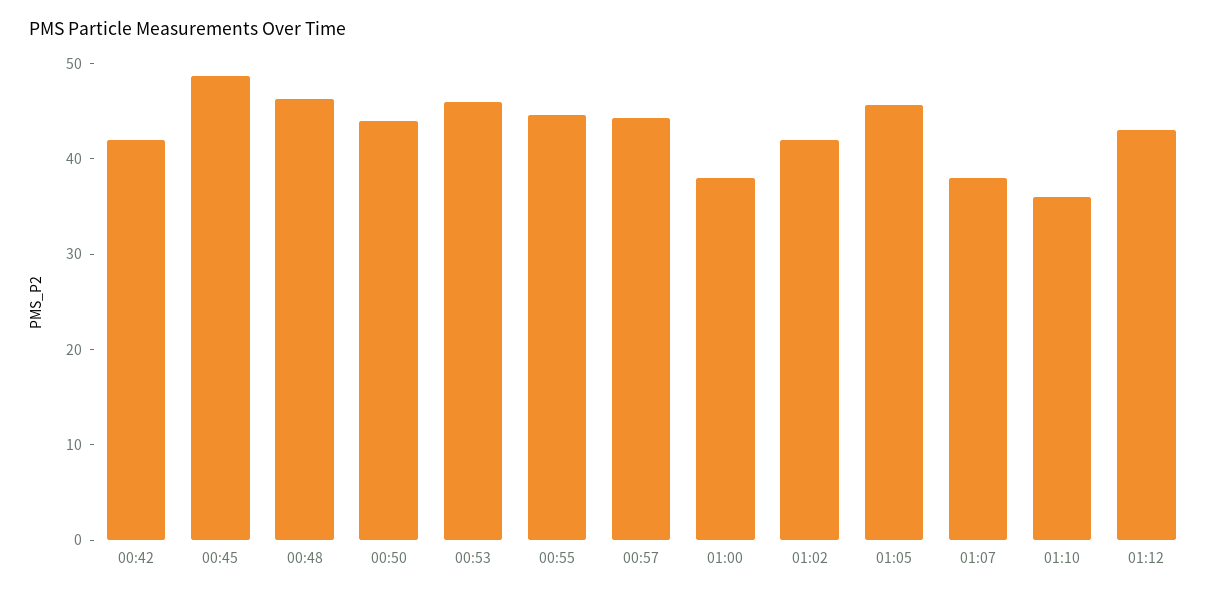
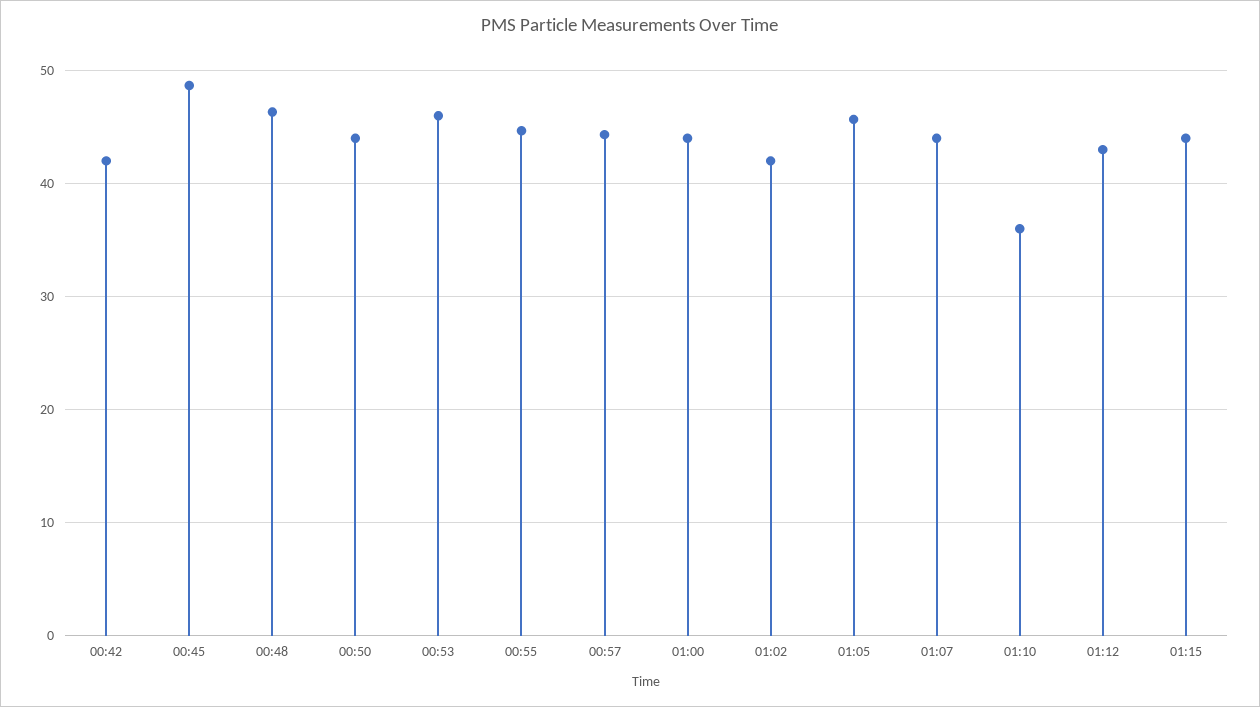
01:00: 38 -> 44
01:07: 38 -> 44
01:15: none -> 44

